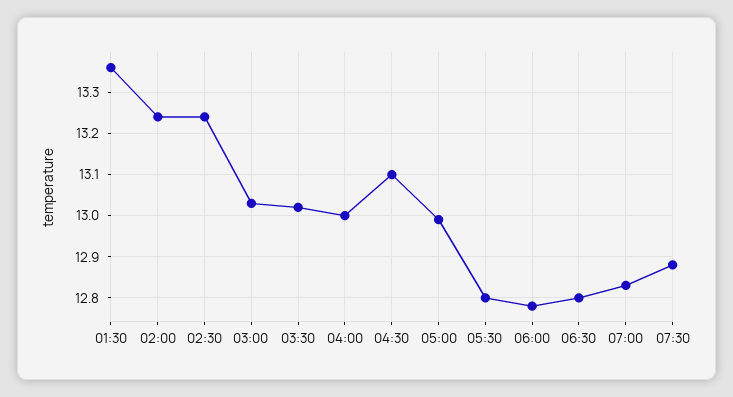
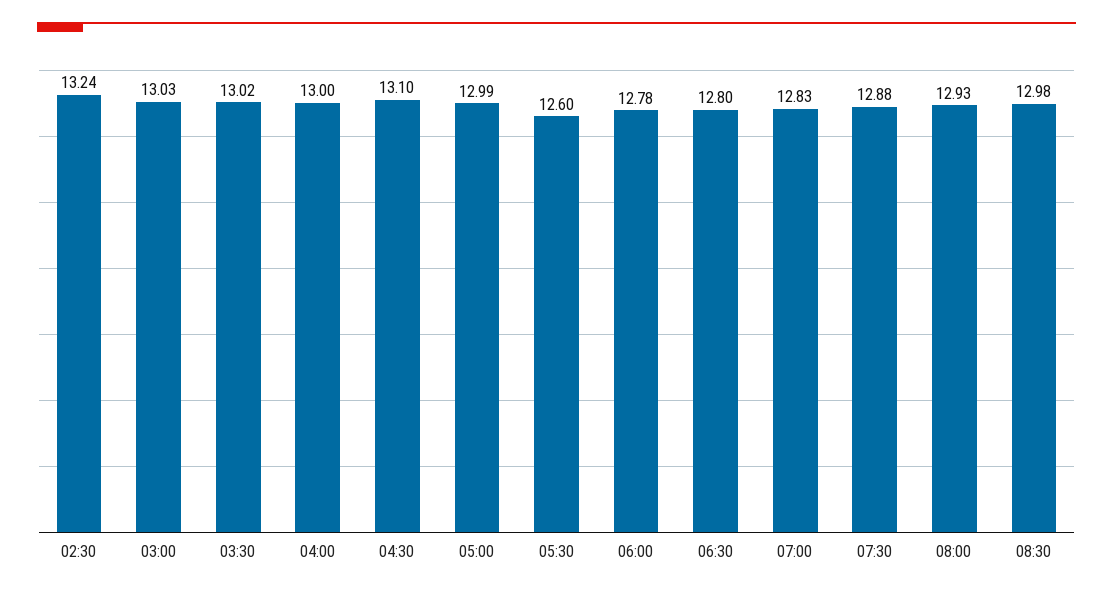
01:30: 13.35 -> none
02:00: 13.25 -> none
05:30: 12.8 -> 12.6
08:00: none -> 12.93
08:30: none -> 12.98

